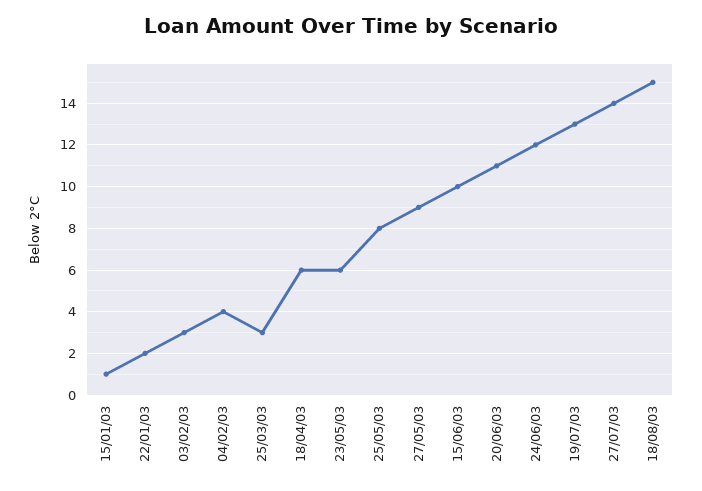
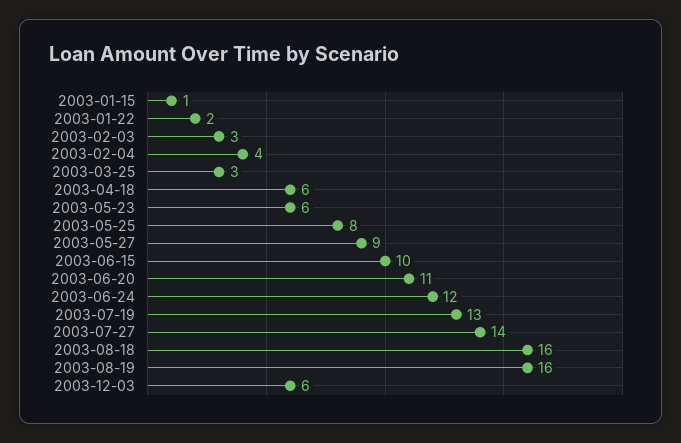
18/08/03: 15 -> 16
2003-08-19: none -> 16
2003-12-03: none -> 6

